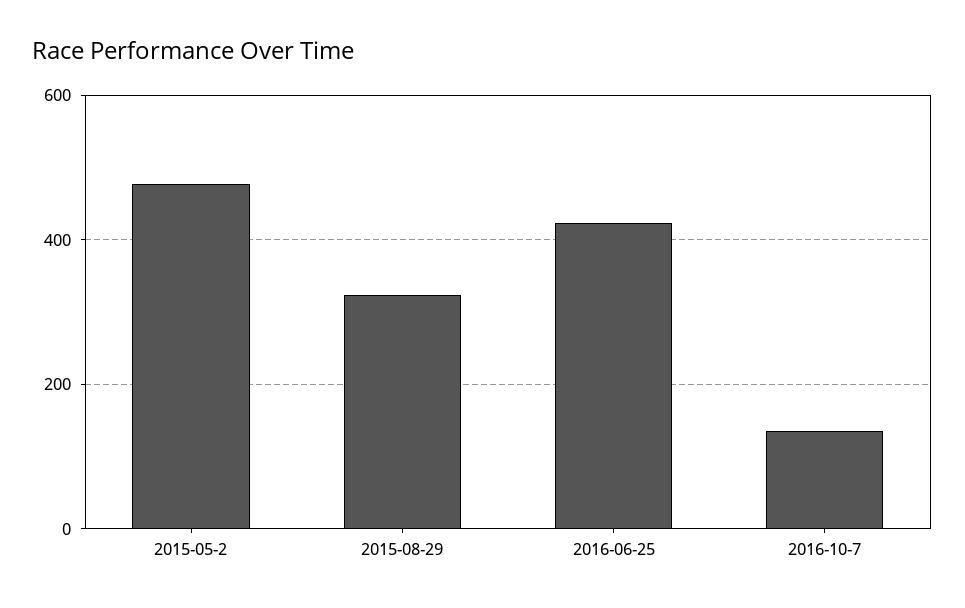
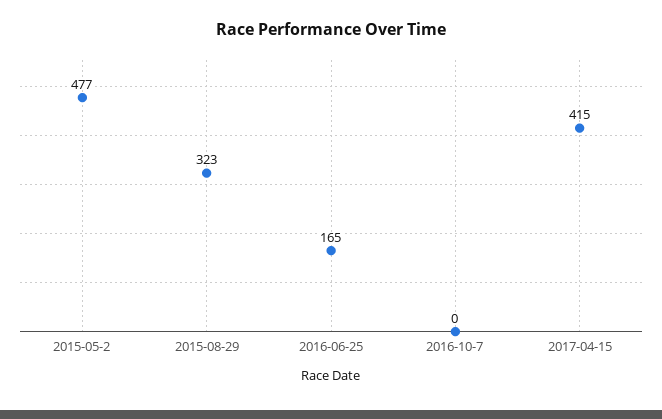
2016-06-25: 420 -> 165
2016-10-7: 140 -> 0
2017-04-15: none -> 415

